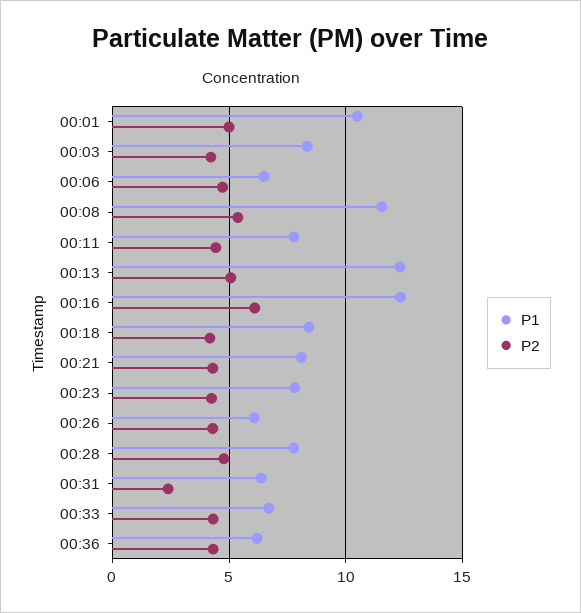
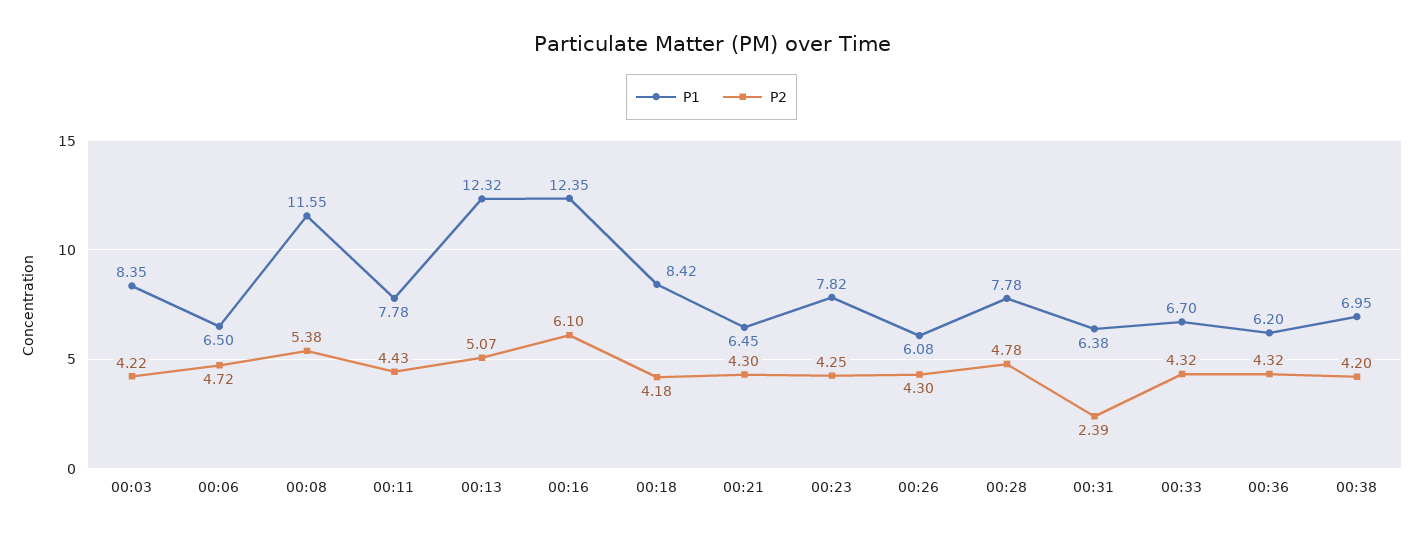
P1, 00:01: 10.5 -> none
P2, 00:01: 5 -> none
P1, 00:21: 8 -> 6.45
P1, 00:38: none -> 6.95
P2, 00:38: none -> 4.2

